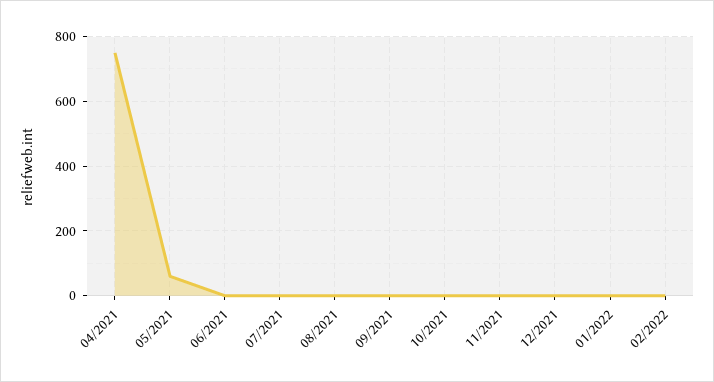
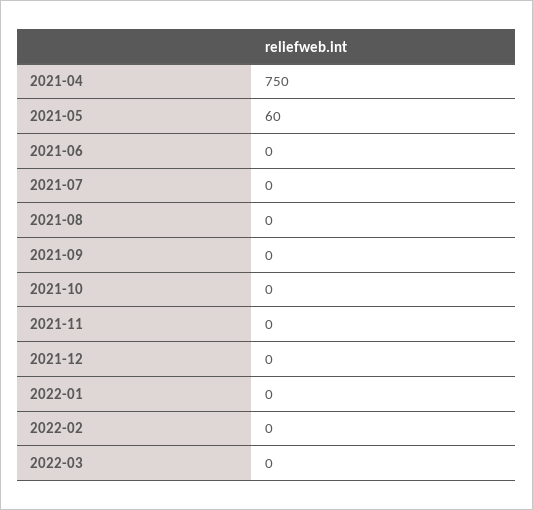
2022-03: none -> 0

